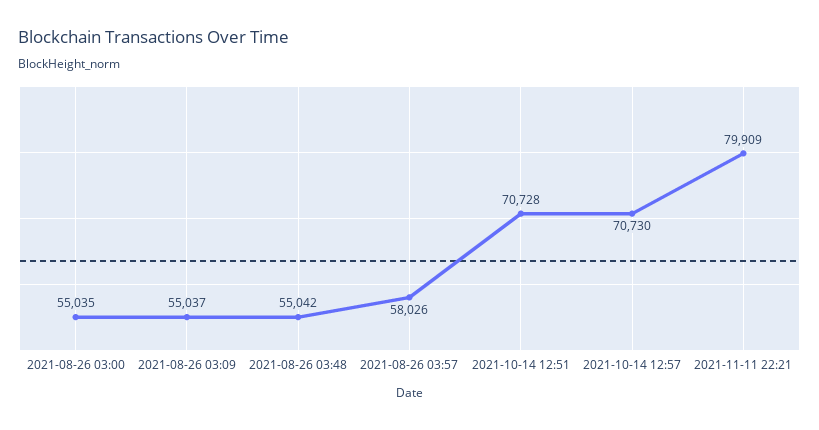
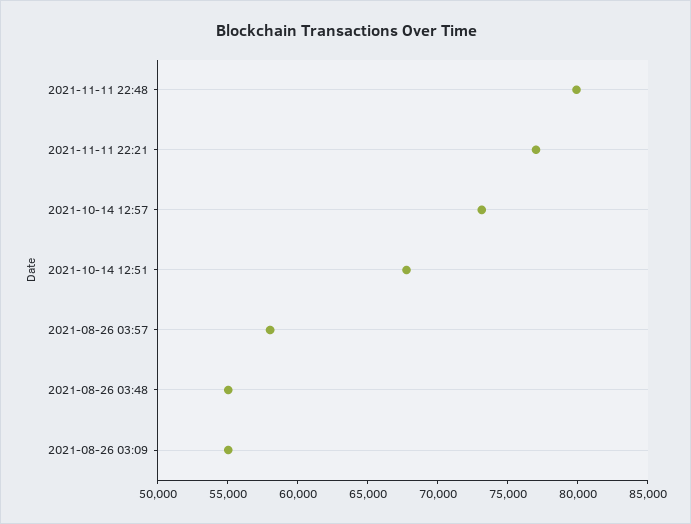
2021-08-26 03:00: 55035 -> none
2021-10-14 12:51: 70728 -> 68000
2021-10-14 12:57: 70730 -> 73000
2021-11-11 22:21: 79909 -> 77000
2021-11-11 22:48: none -> 80000

